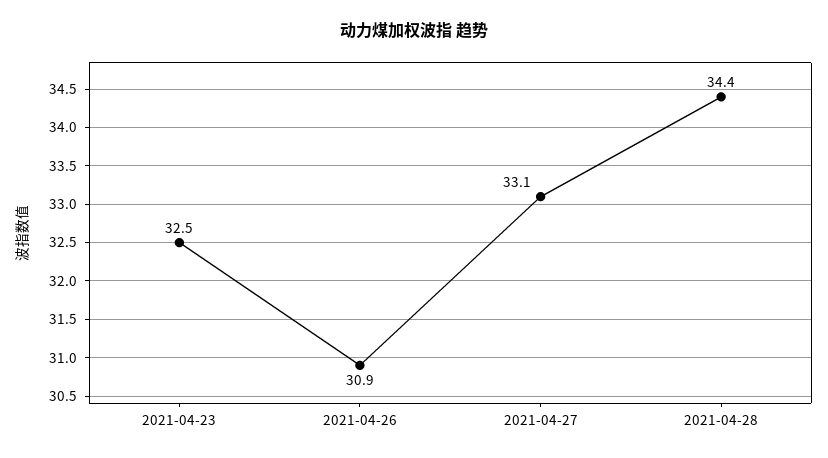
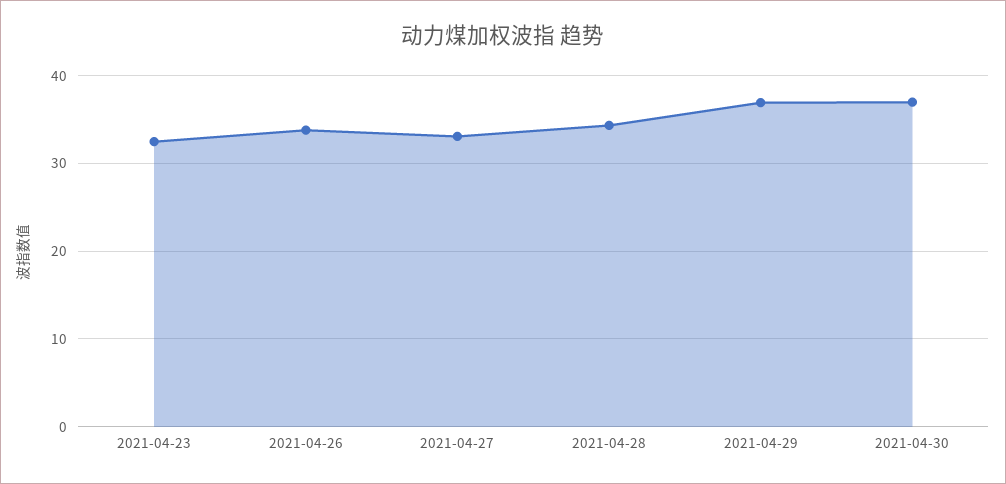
2021-04-26: 30.9 -> 34
2021-04-29: none -> 37
2021-04-30: none -> 37

